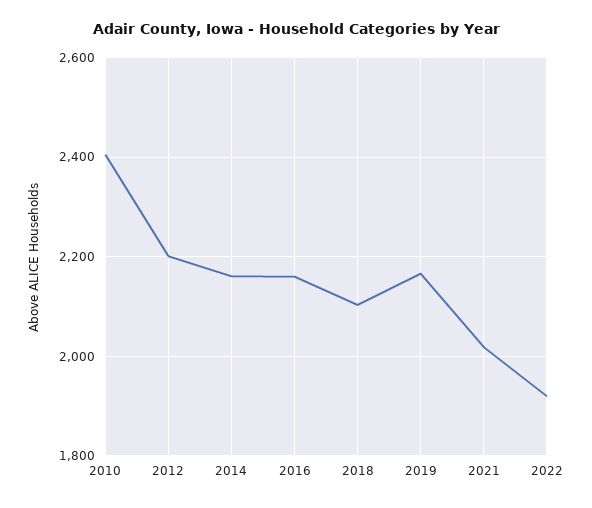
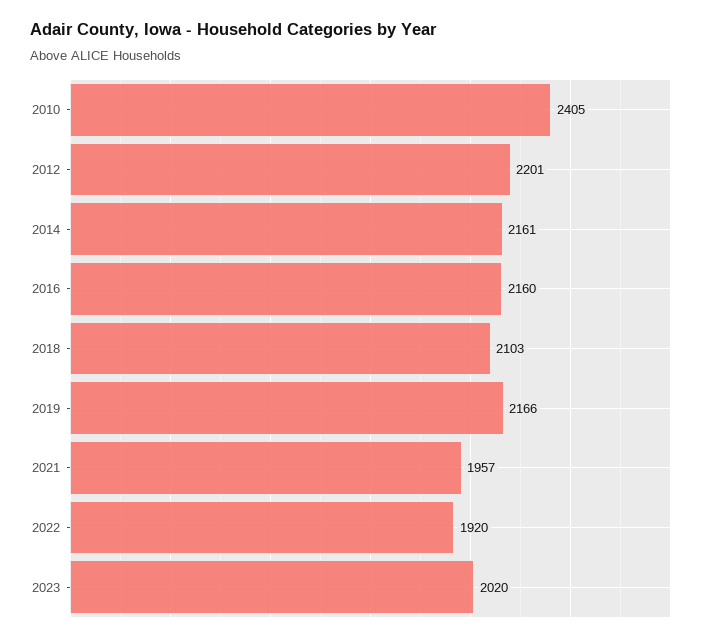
2021: 2020 -> 1957
2023: none -> 2020

